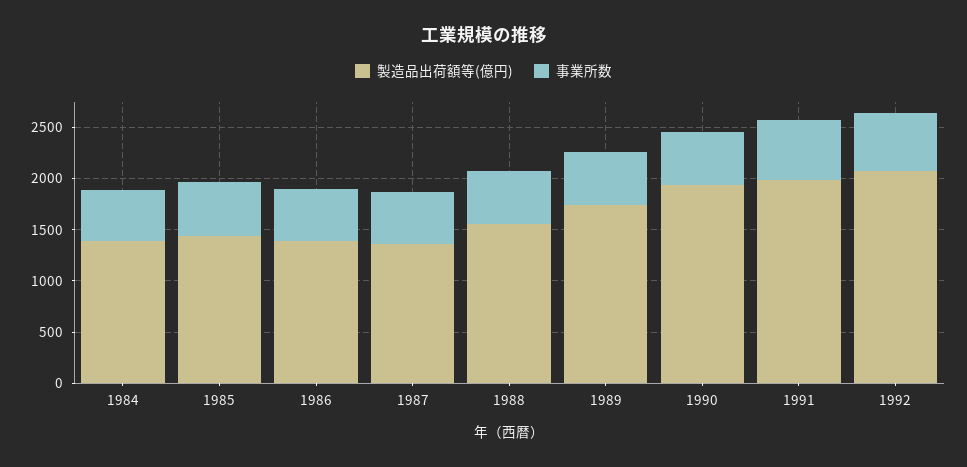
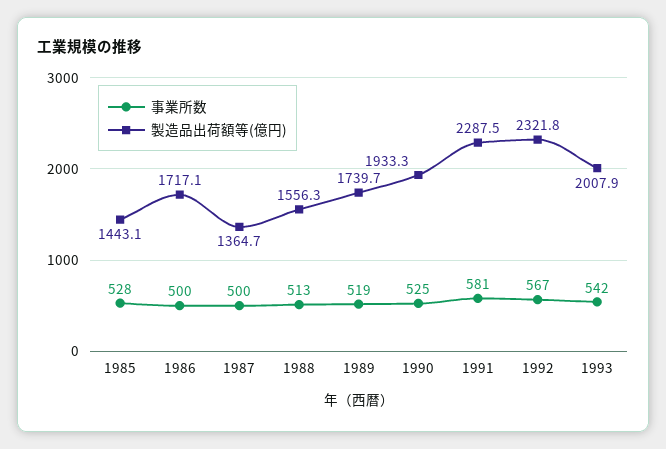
製造品出荷額等(億円), 1984: 1400 -> none
事業所数, 1984: 500 -> none
製造品出荷額等(億円), 1986: 1400 -> 1717.1
製造品出荷額等(億円), 1991: 2000 -> 2287.5
製造品出荷額等(億円), 1992: 2100 -> 2321.8
事業所数, 1993: none -> 542
製造品出荷額等(億円), 1993: none -> 2007.9

